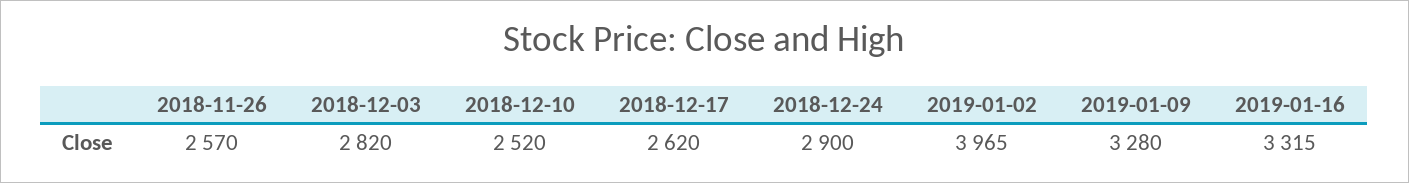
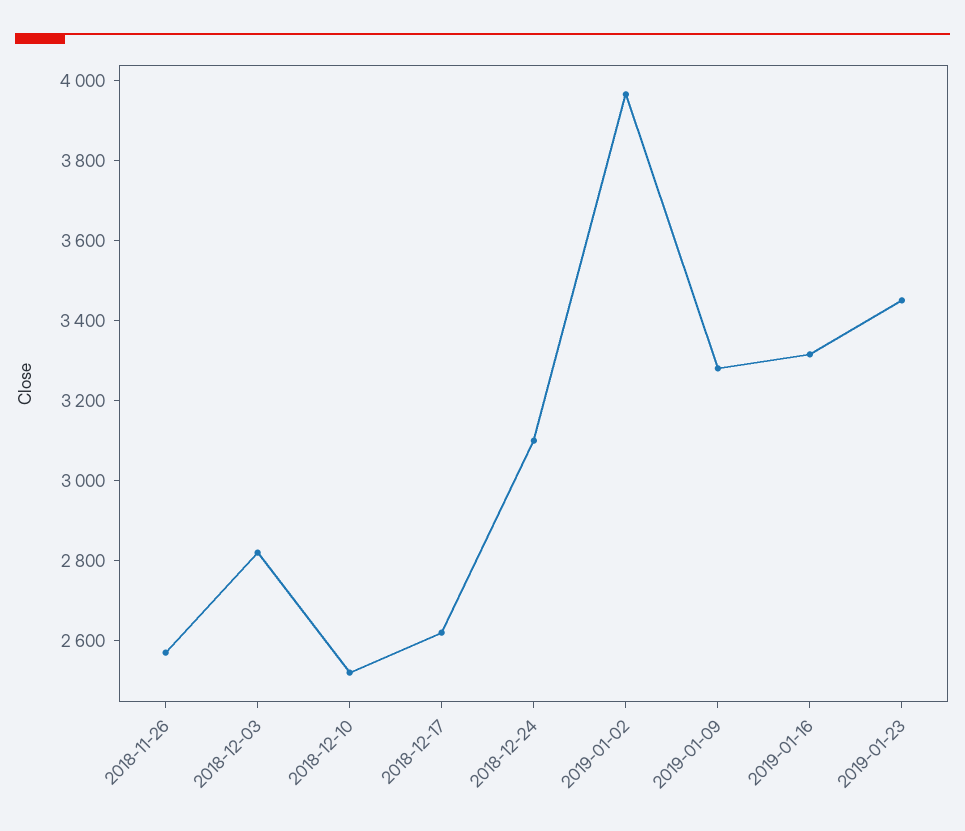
2018-12-24: 2900 -> 3100
2019-01-23: none -> 3450

